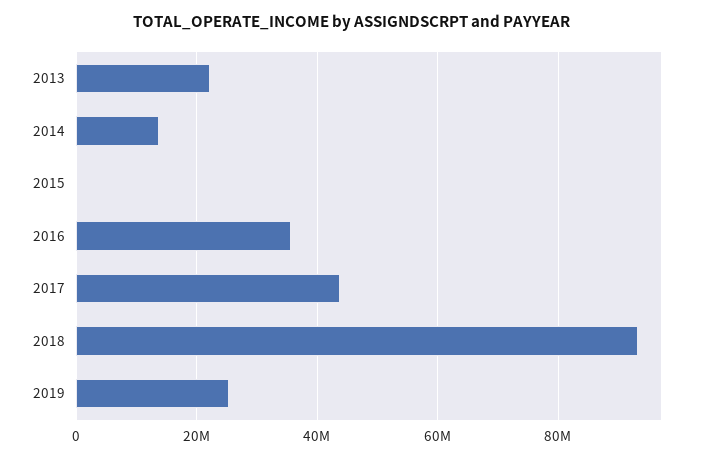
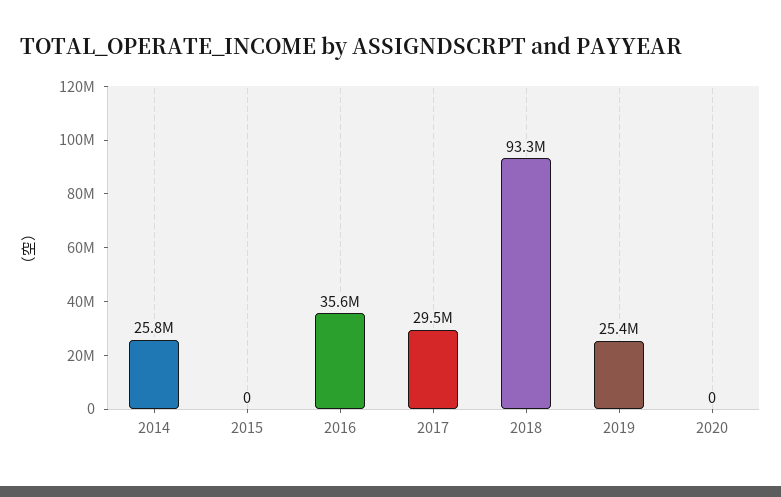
2013: 22000000 -> none
2014: 14000000 -> 25800000
2017: 44000000 -> 29500000
2020: none -> 0

